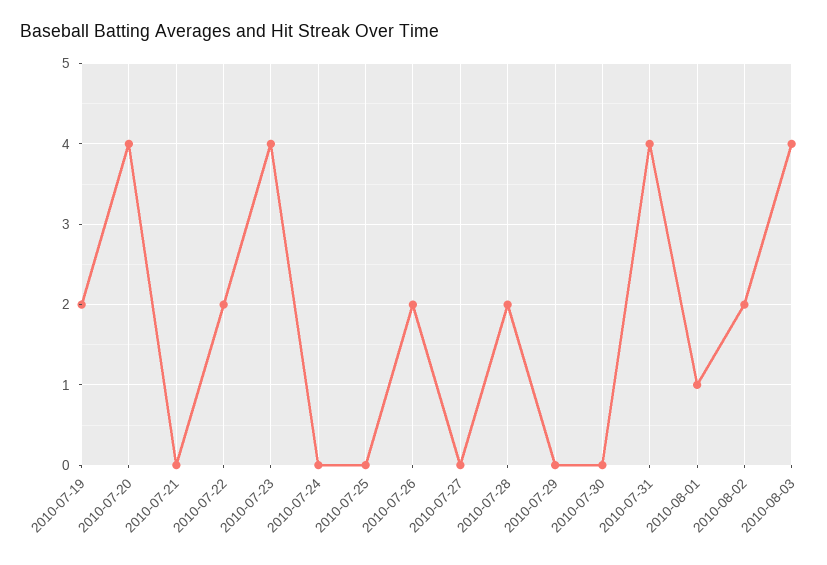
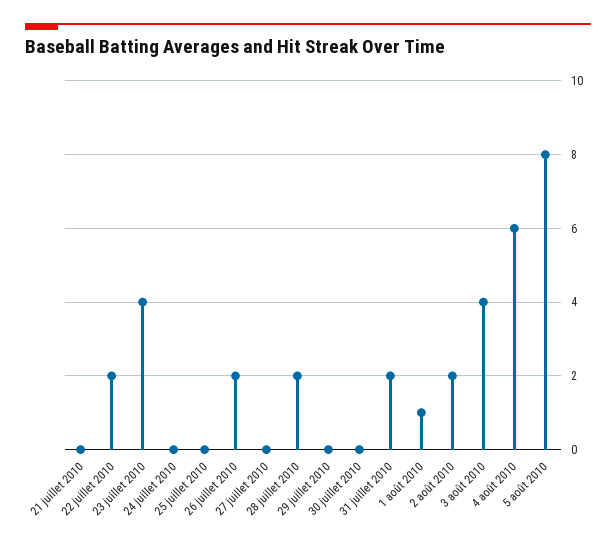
2010-07-19: 2 -> none
2010-07-20: 4 -> none
2010-07-31: 4 -> 2
4 août 2010: none -> 6
5 août 2010: none -> 8

